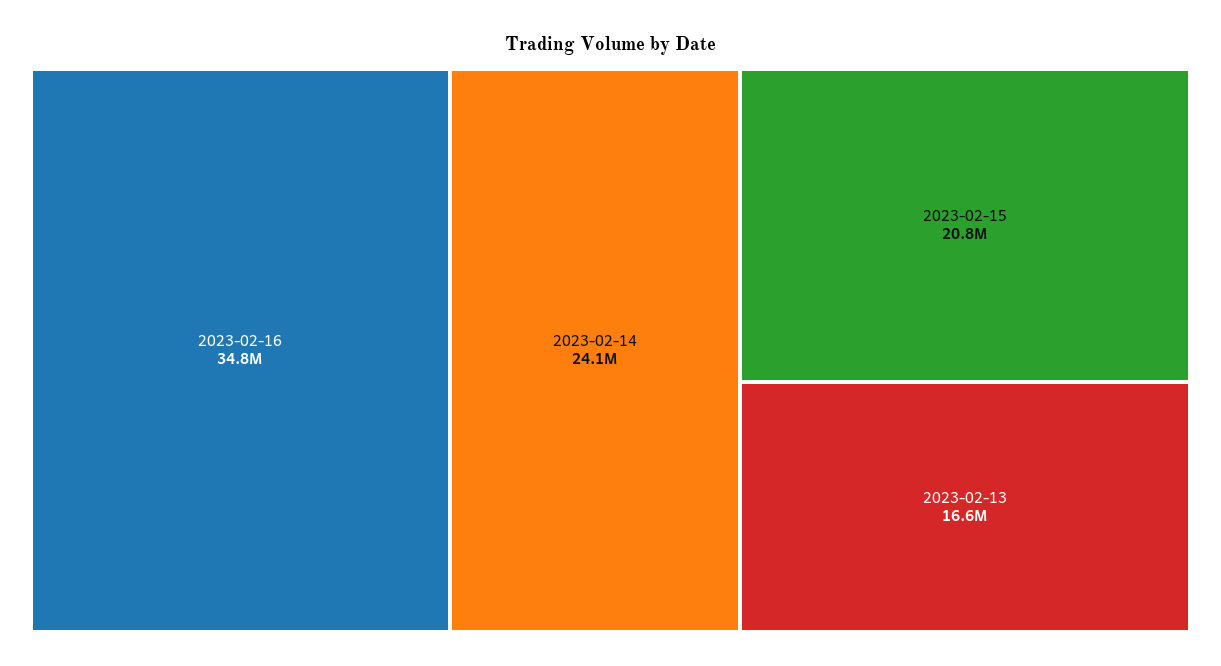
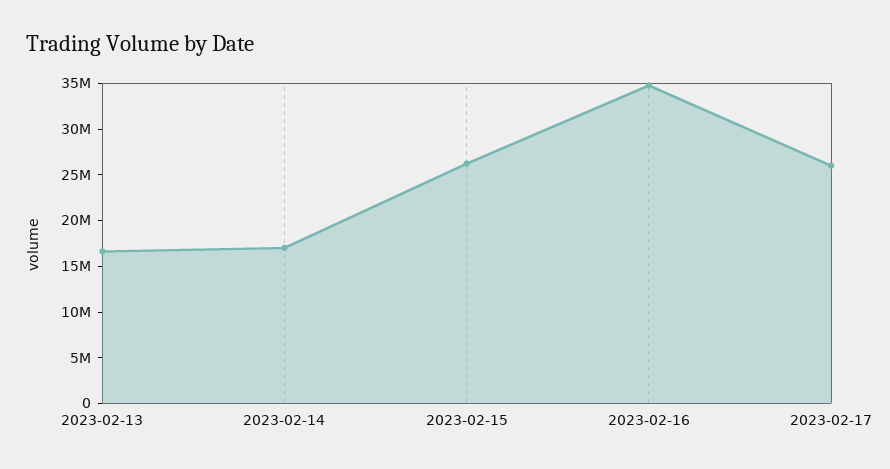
2023-02-14: 24100000 -> 17000000
2023-02-15: 20800000 -> 26000000
2023-02-17: none -> 26000000

